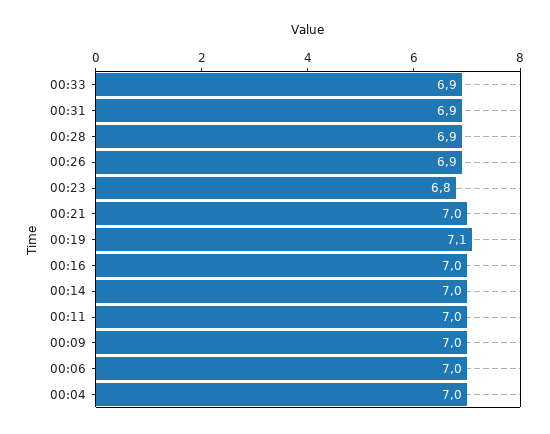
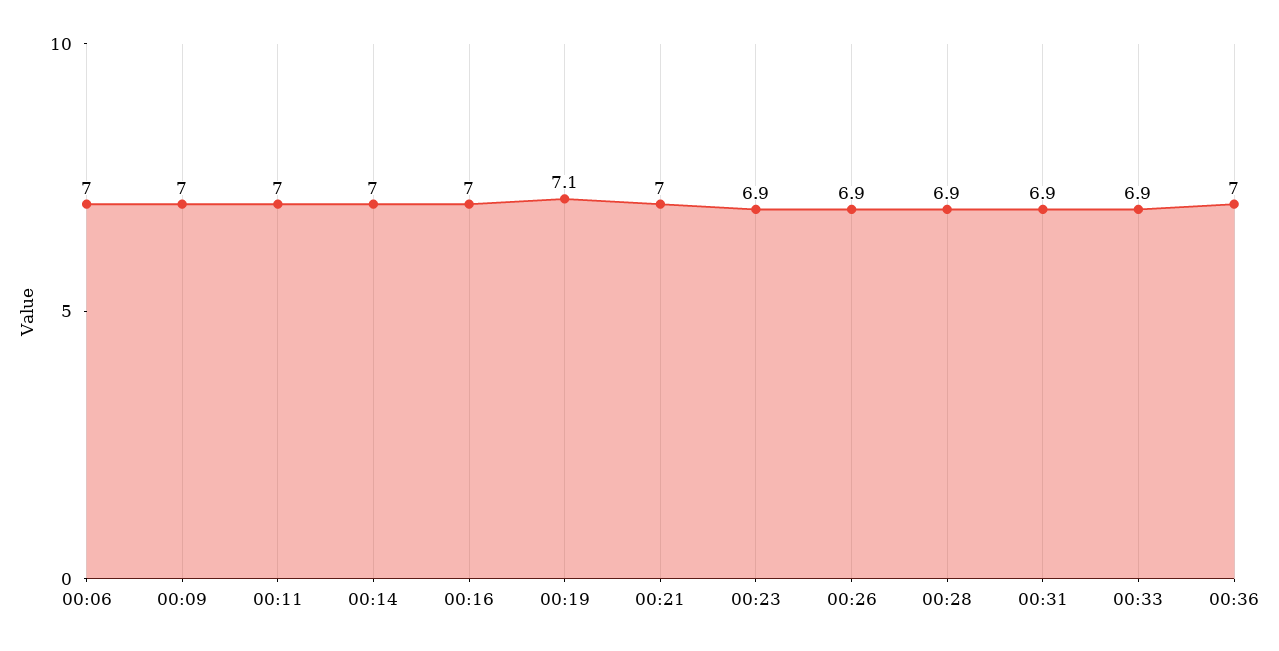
00:23: 6.8 -> 6.9
00:04: 7 -> none
00:36: none -> 7

